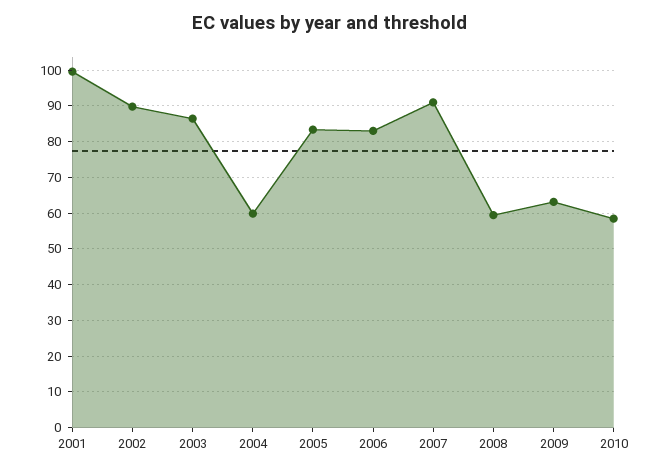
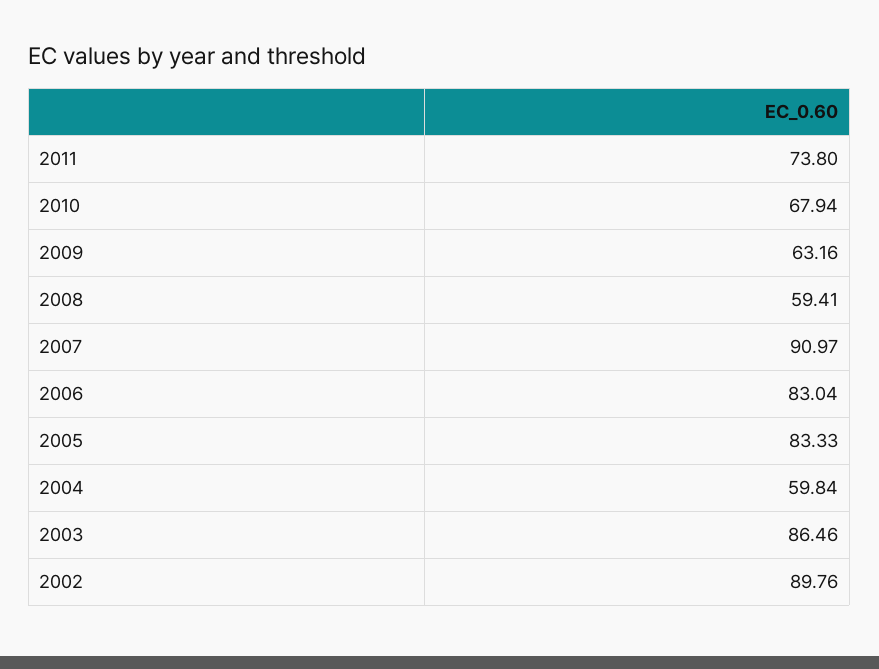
2001: 100 -> none
2010: 58 -> 67.94
2011: none -> 73.8

